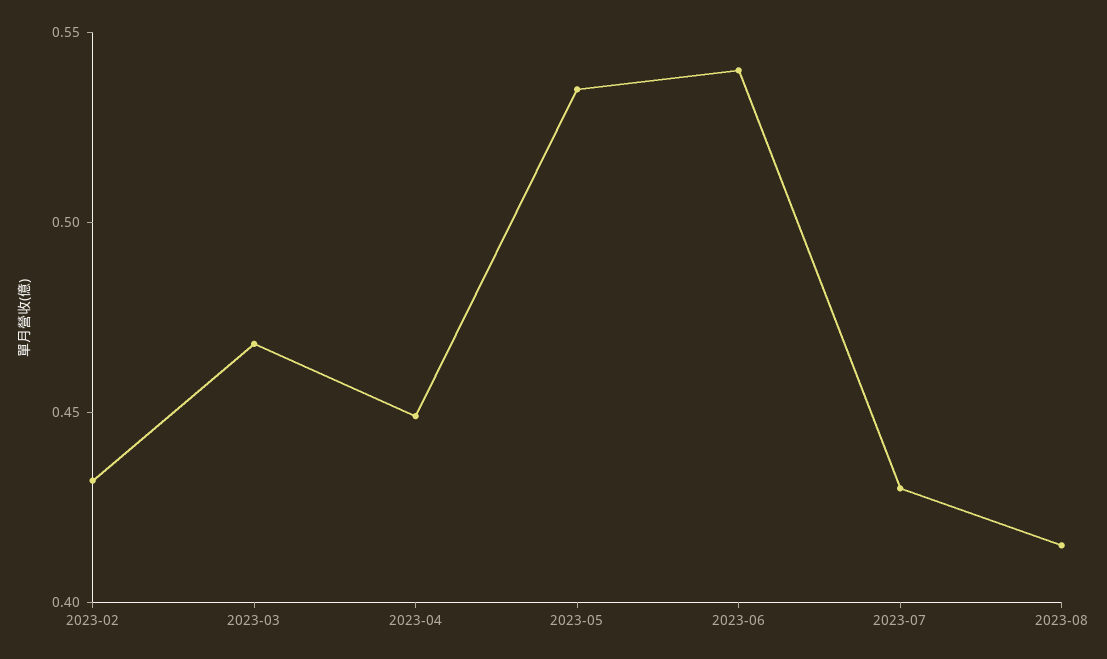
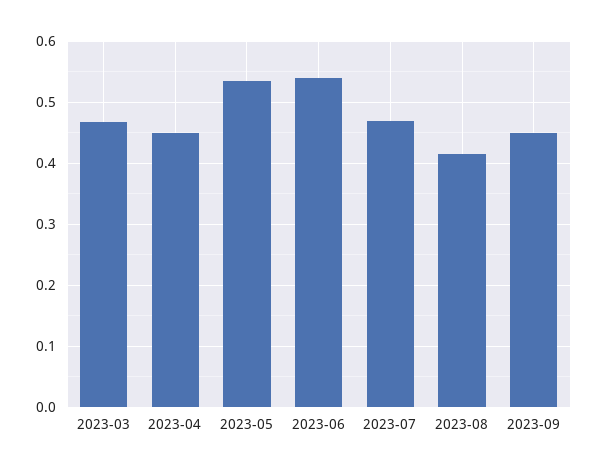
2023-02: 0.43 -> none
2023-07: 0.43 -> 0.47
2023-09: none -> 0.45

